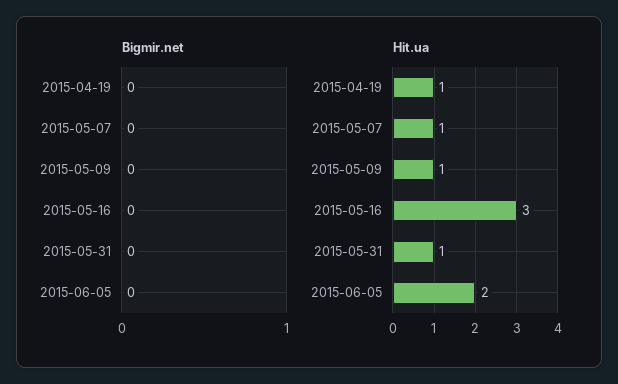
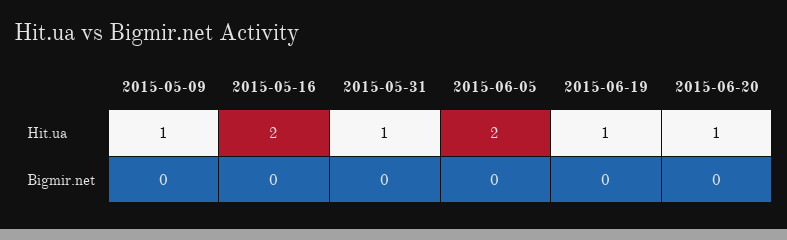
Bigmir.net, 2015-04-19: 0 -> none
Bigmir.net, 2015-05-07: 0 -> none
Hit.ua, 2015-04-19: 1 -> none
Hit.ua, 2015-05-07: 1 -> none
Hit.ua, 2015-05-16: 3 -> 2
Hit.ua, 2015-06-19: none -> 1
Hit.ua, 2015-06-20: none -> 1
Bigmir.net, 2015-06-19: none -> 0
Bigmir.net, 2015-06-20: none -> 0

